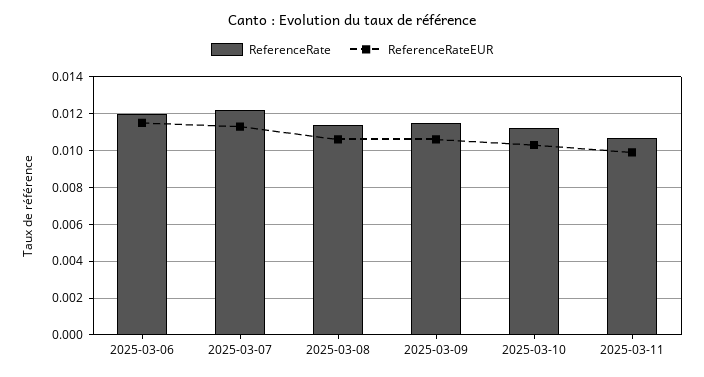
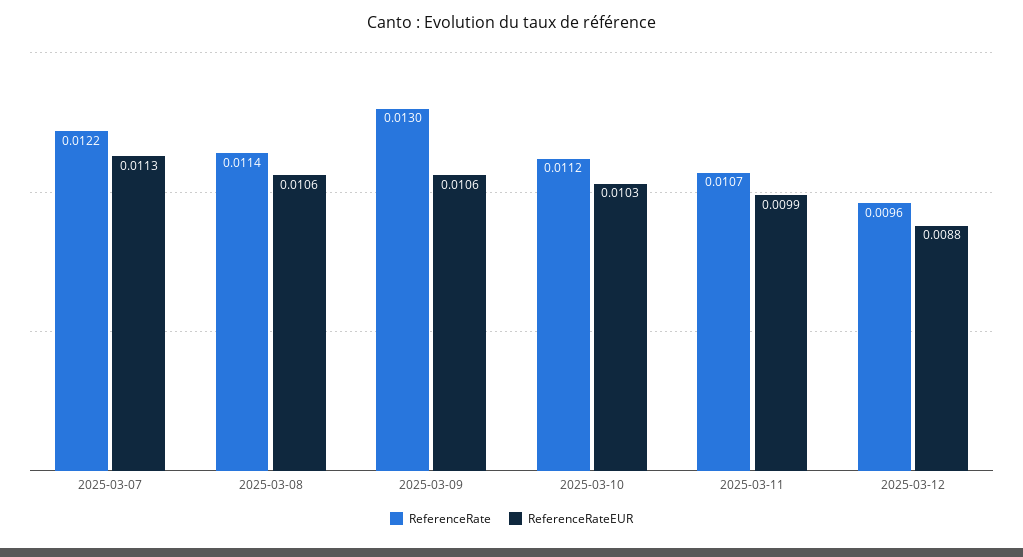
ReferenceRate, 2025-03-06: 0.012 -> none
ReferenceRateEUR, 2025-03-06: 0.0115 -> none
ReferenceRate, 2025-03-09: 0.0115 -> 0.013
ReferenceRate, 2025-03-12: none -> 0.0096
ReferenceRateEUR, 2025-03-12: none -> 0.0088

